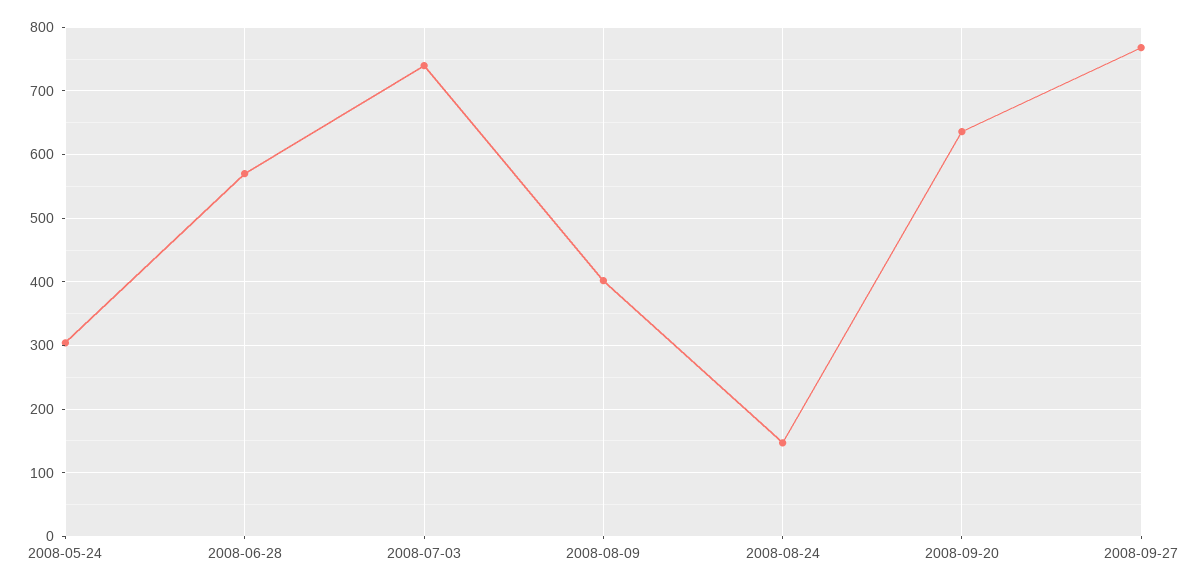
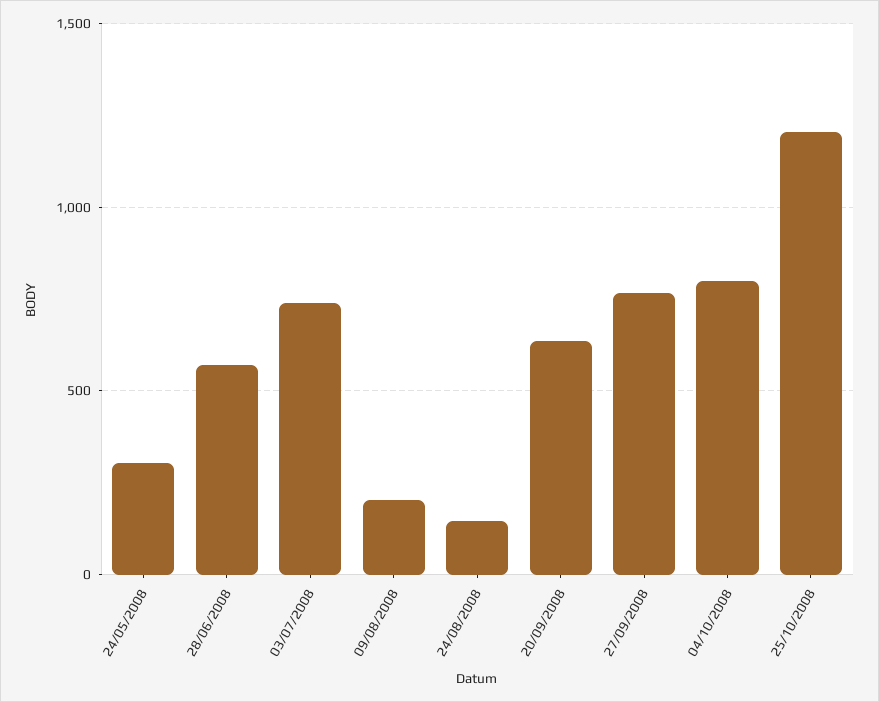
2008-08-09: 400 -> 200
04/10/2008: none -> 800
25/10/2008: none -> 1200

